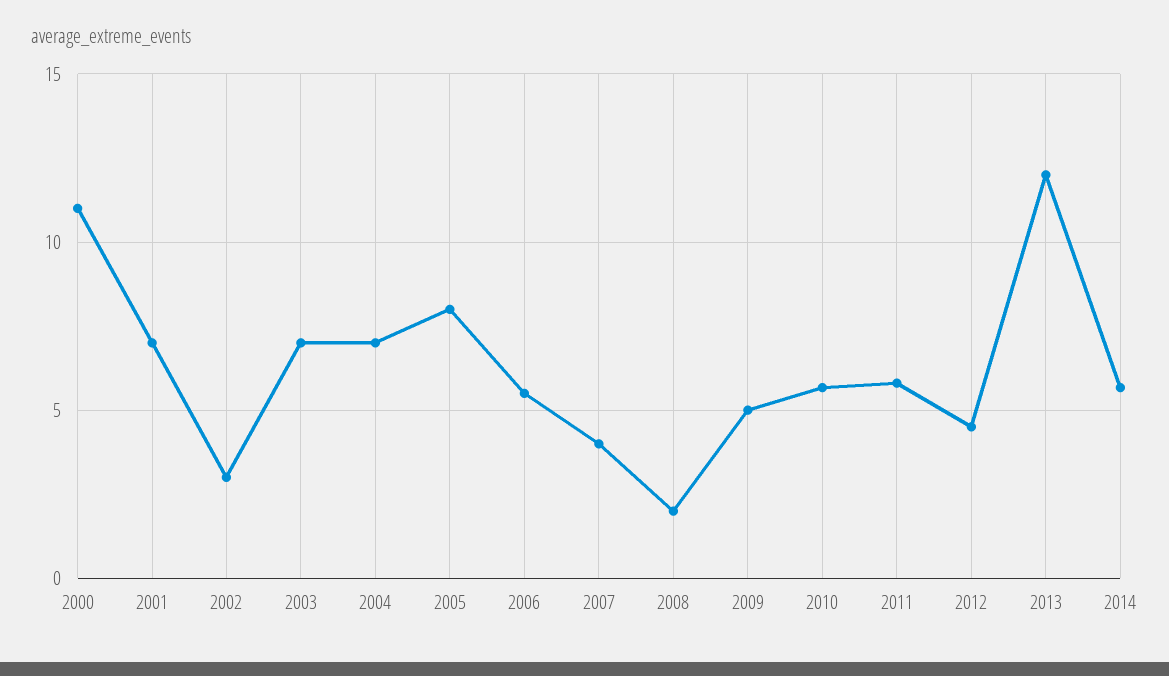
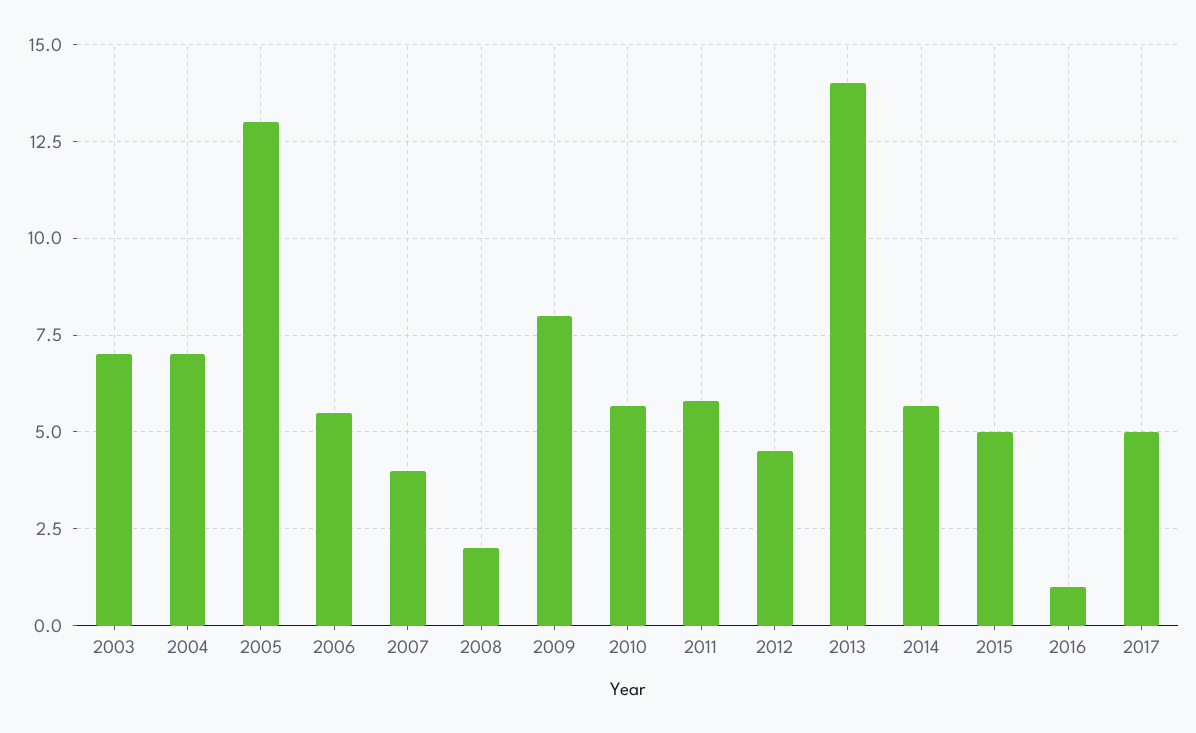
2000: 11 -> none
2001: 7 -> none
2002: 3 -> none
2005: 8 -> 13
2009: 5 -> 8
2013: 12 -> 14
2015: none -> 5
2016: none -> 1
2017: none -> 5

